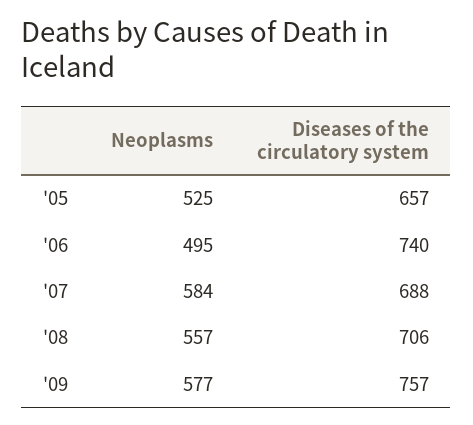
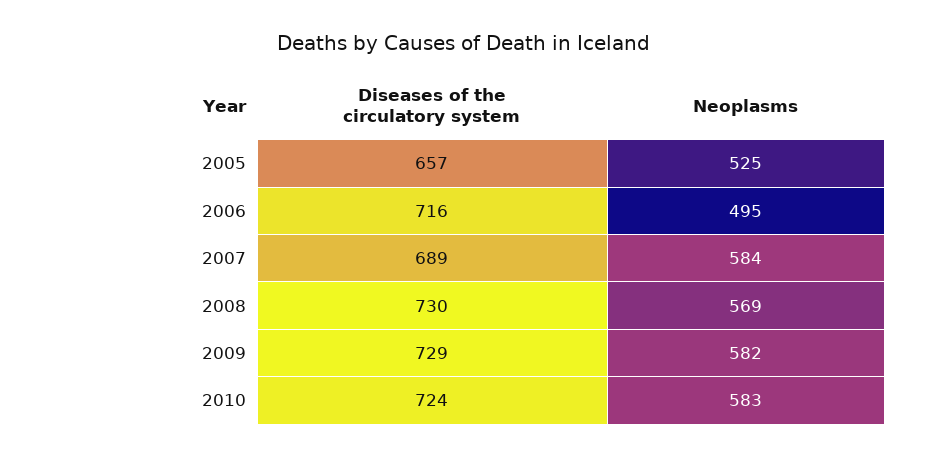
Diseases of the circulatory system, '06: 740 -> 716
Diseases of the circulatory system, '07: 688 -> 689
Neoplasms, '08: 557 -> 569
Diseases of the circulatory system, '08: 706 -> 730
Neoplasms, '09: 577 -> 582
Diseases of the circulatory system, '09: 757 -> 729
Diseases of the circulatory system, 2010: none -> 724
Neoplasms, 2010: none -> 583

